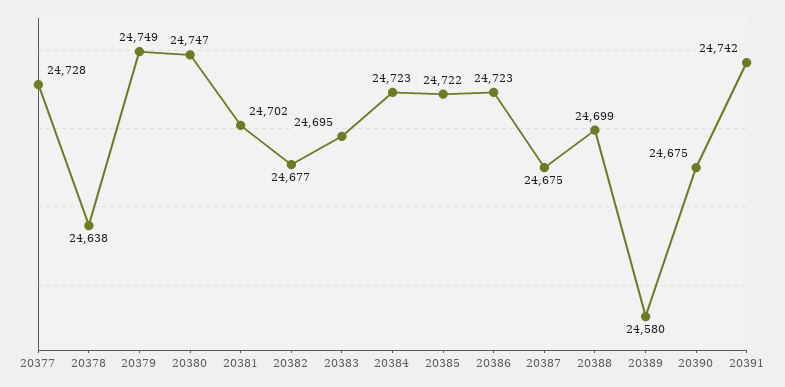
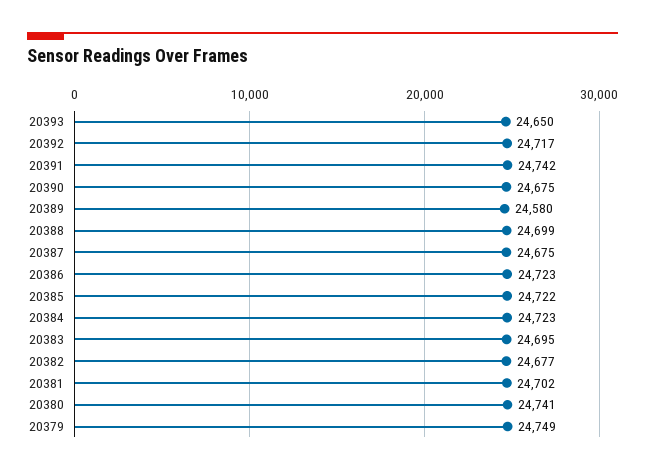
20377: 24728 -> none
20378: 24638 -> none
20380: 24747 -> 24741
20393: none -> 24650
20392: none -> 24717

